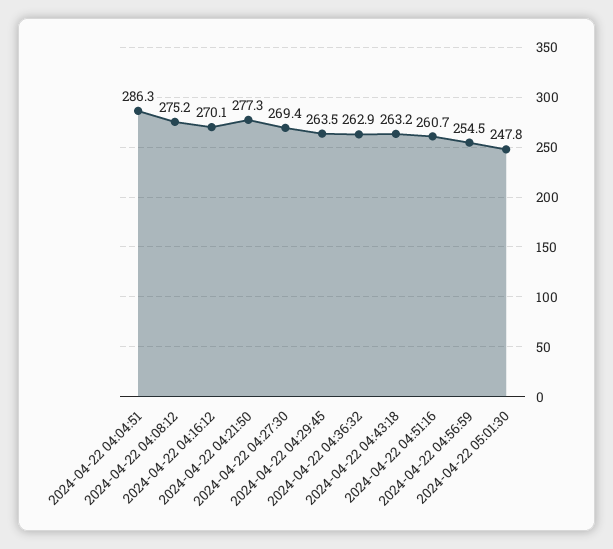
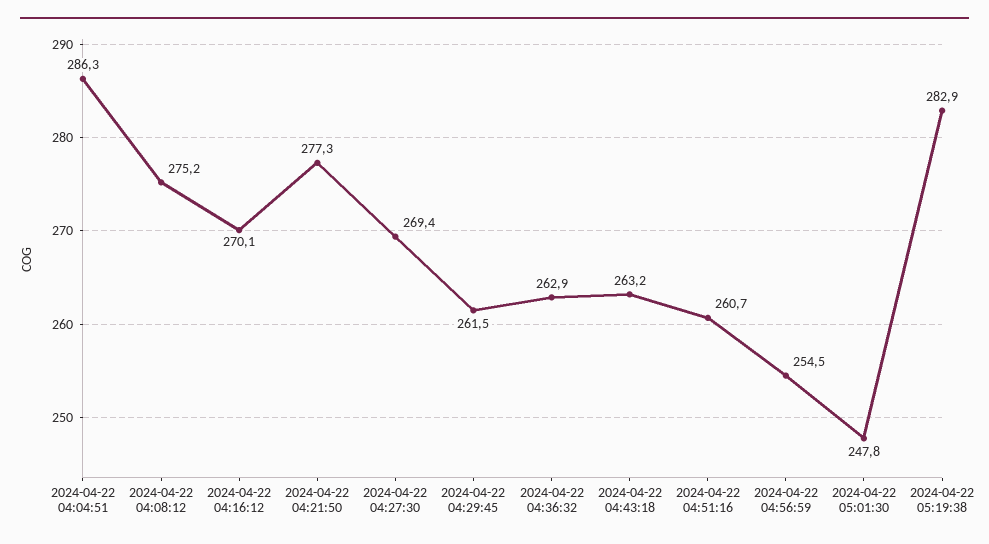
2024-04-22 04:29:45: 263.5 -> 261.5
2024-04-22 05:19:38: none -> 282.9

